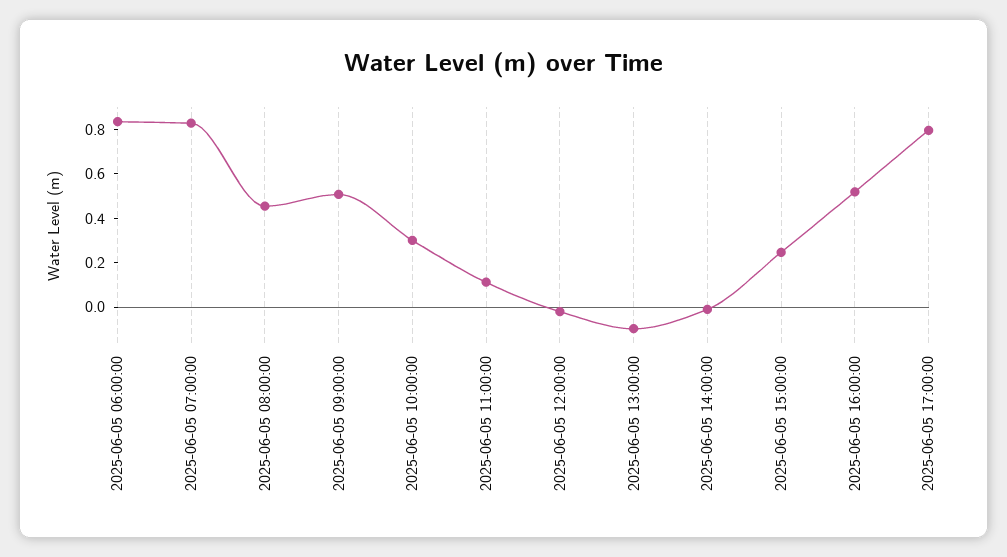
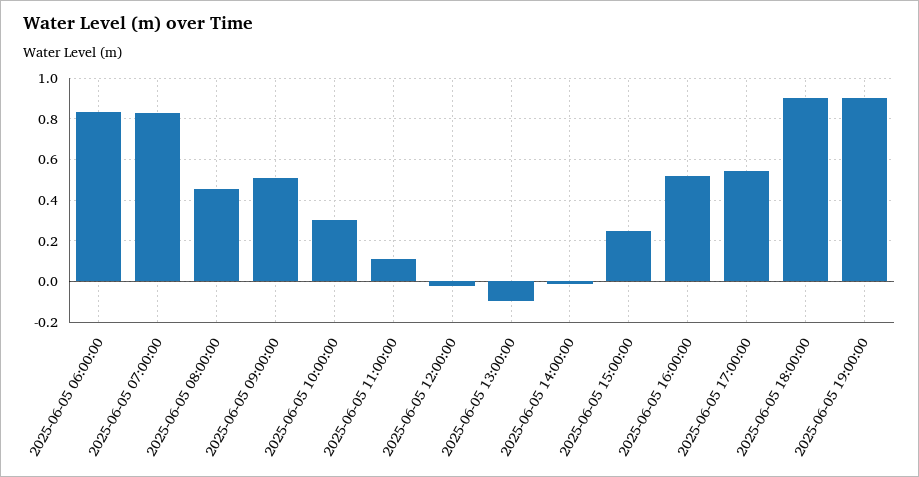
2025-06-05 17:00:00: 0.8 -> 0.55
2025-06-05 18:00:00: none -> 0.9
2025-06-05 19:00:00: none -> 0.9

